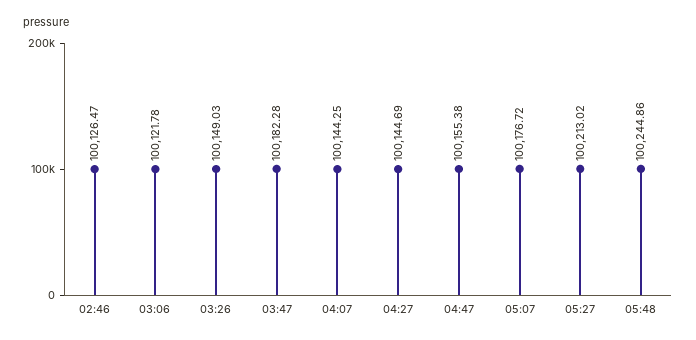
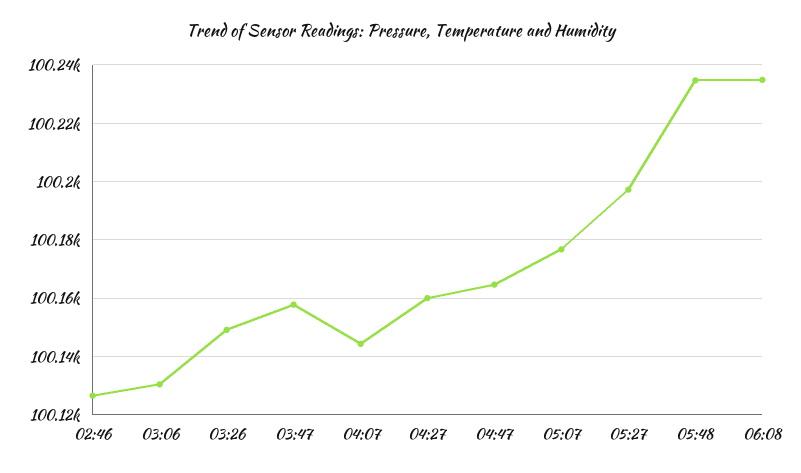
03:06: 100121.78 -> 100130
03:47: 100182.28 -> 100157.5
04:27: 100144.69 -> 100160
04:47: 100155.38 -> 100165
05:27: 100213.02 -> 100197.5
05:48: 100244.86 -> 100235
06:08: none -> 100235

